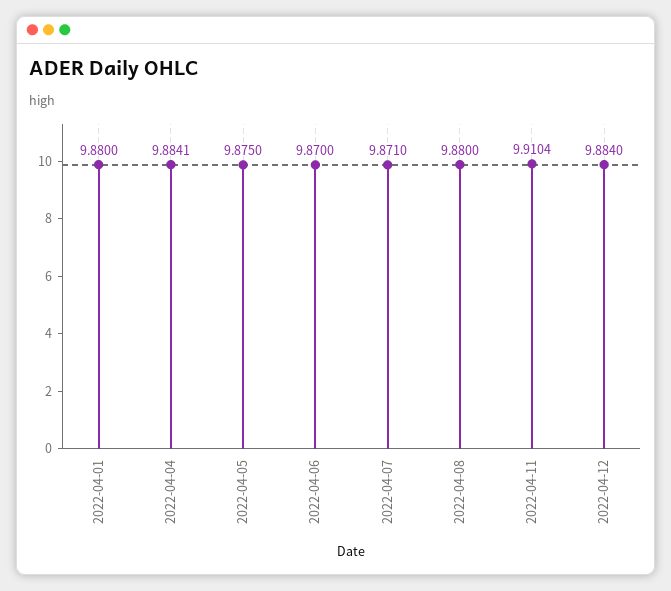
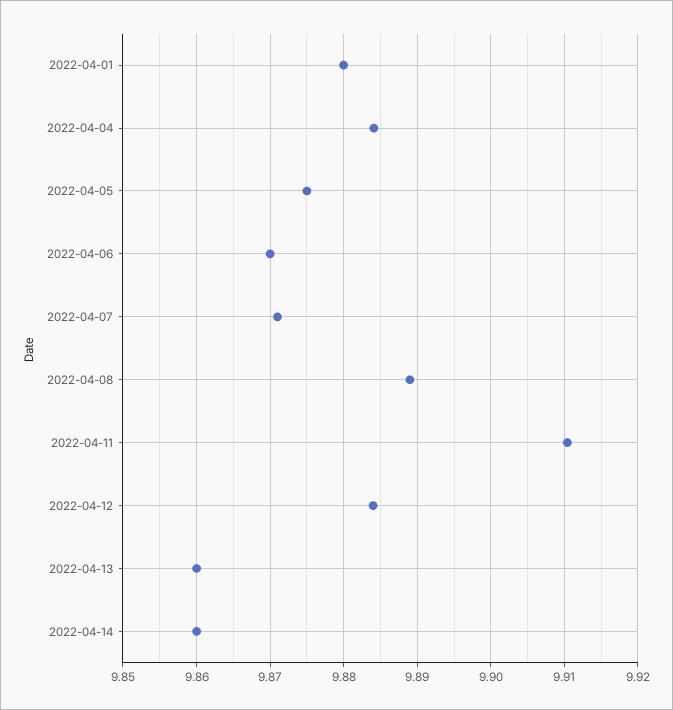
2022-04-08: 9.88 -> 9.889
2022-04-13: none -> 9.86
2022-04-14: none -> 9.86

